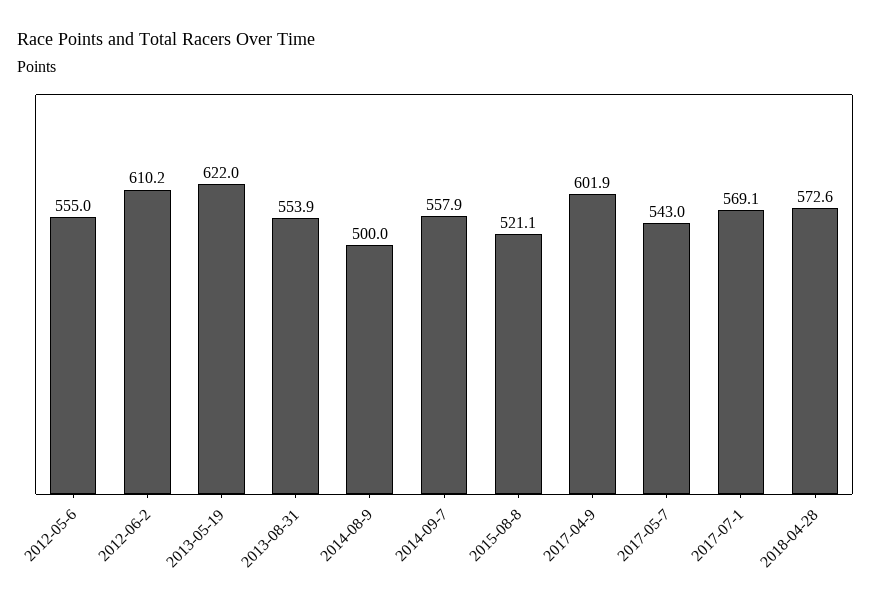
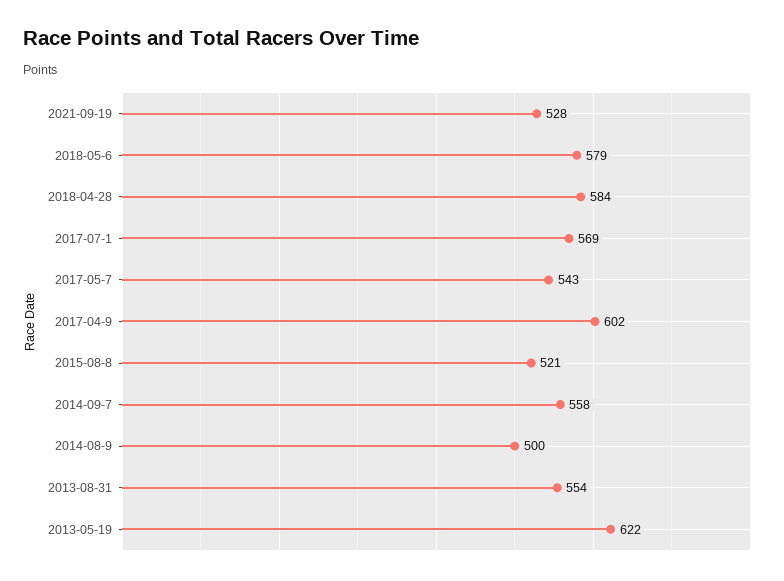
2012-05-6: 555 -> none
2012-06-2: 610.2 -> none
2018-04-28: 572.6 -> 584
2021-09-19: none -> 528
2018-05-6: none -> 579

